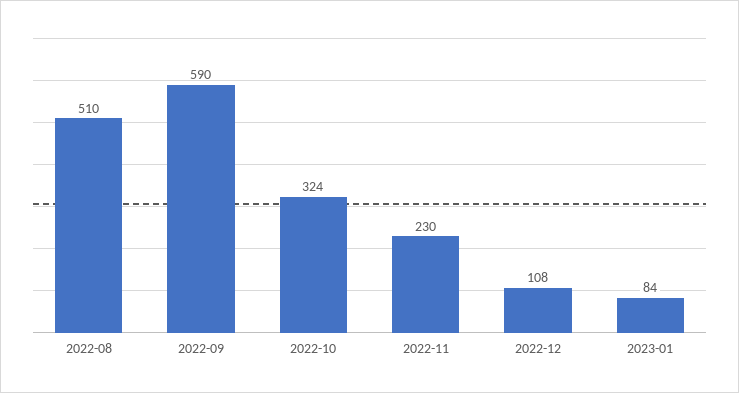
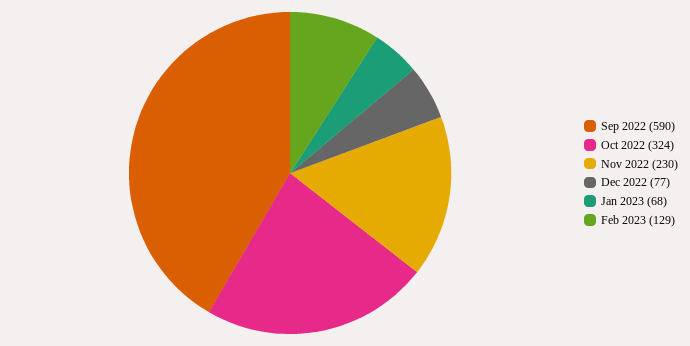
2022-08: 510 -> none
2022-12: 108 -> 77
2023-01: 84 -> 68
Feb 2023: none -> 129

